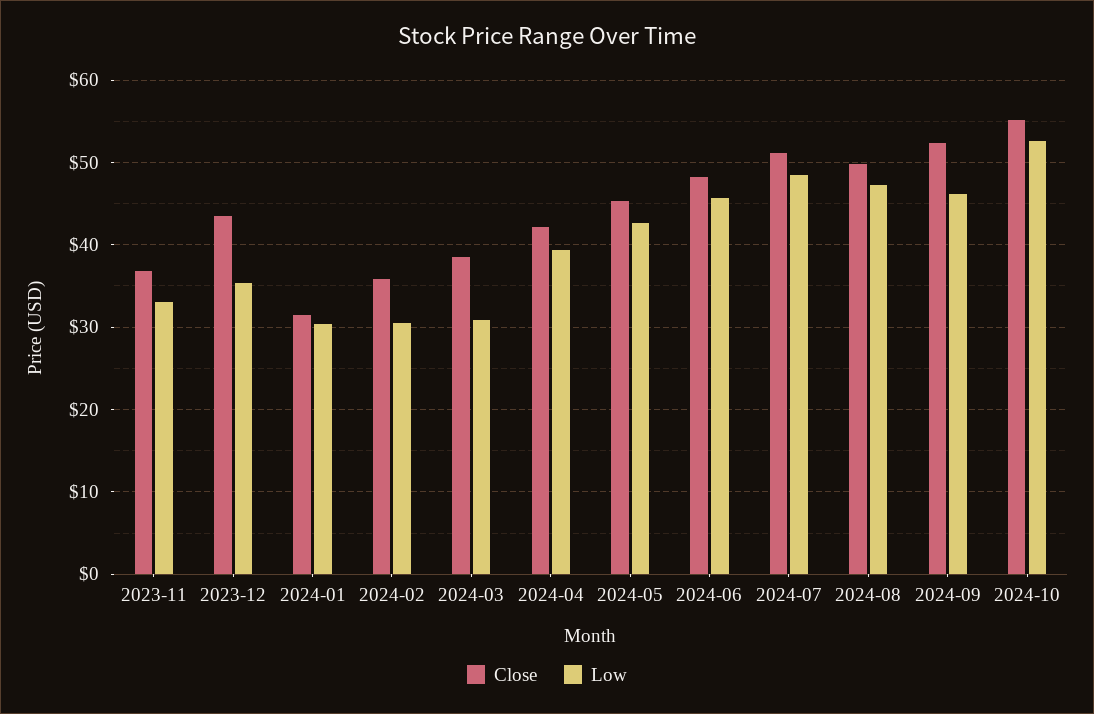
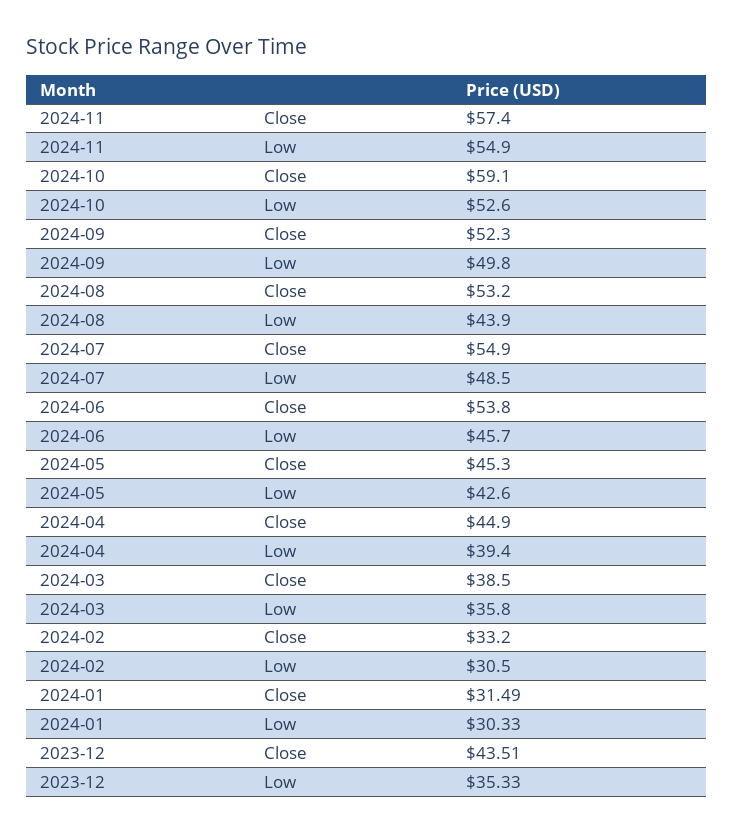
Close, 2023-11: 37 -> none
Low, 2023-11: 33 -> none
Close, 2024-02: 36 -> 33.2
Low, 2024-03: 31 -> 35.8
Close, 2024-04: 42 -> 44.9
Close, 2024-06: 48 -> 53.8
Close, 2024-07: 51 -> 54.9
Close, 2024-08: 50 -> 53.2
Low, 2024-08: 47 -> 43.9
Low, 2024-09: 46 -> 49.8
Close, 2024-10: 55 -> 59.1
Close, 2024-11: none -> 57.4
Low, 2024-11: none -> 54.9

